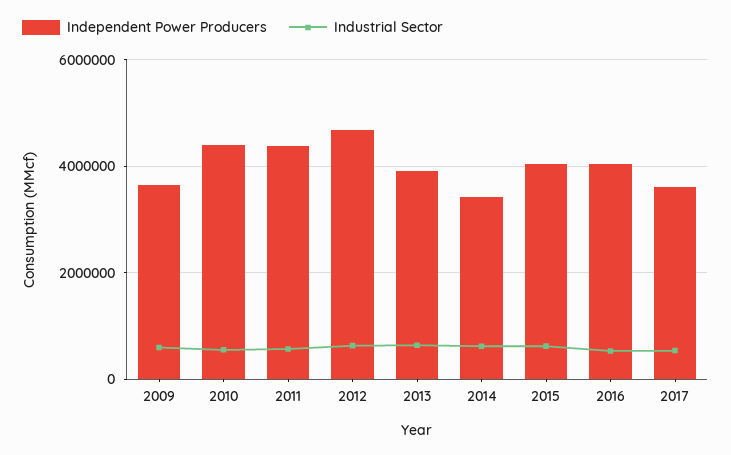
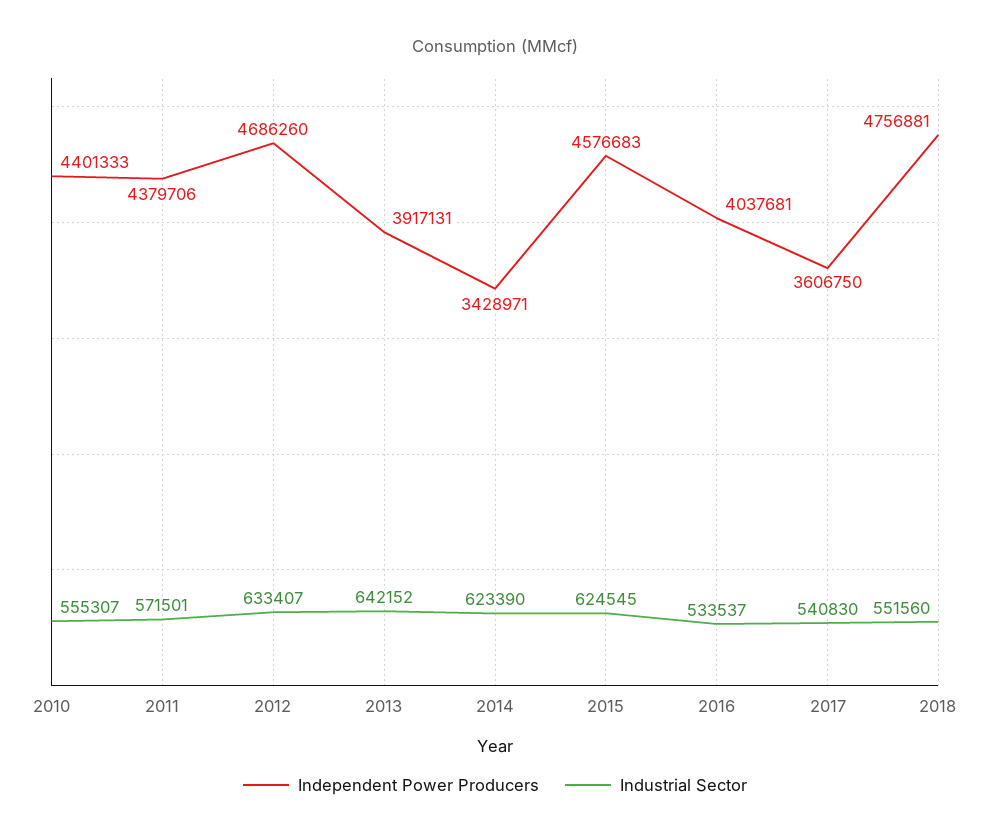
Independent Power Producers, 2009: 3600000 -> none
Industrial Sector, 2009: 600000 -> none
Independent Power Producers, 2015: 4000000 -> 4576683
Independent Power Producers, 2018: none -> 4756881
Industrial Sector, 2018: none -> 551560

